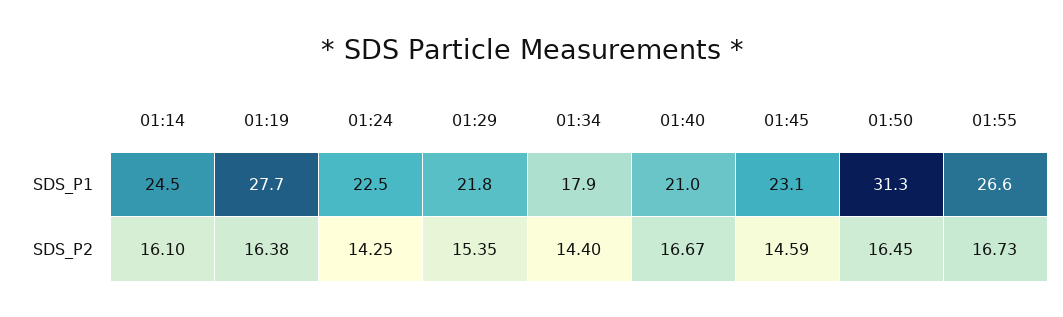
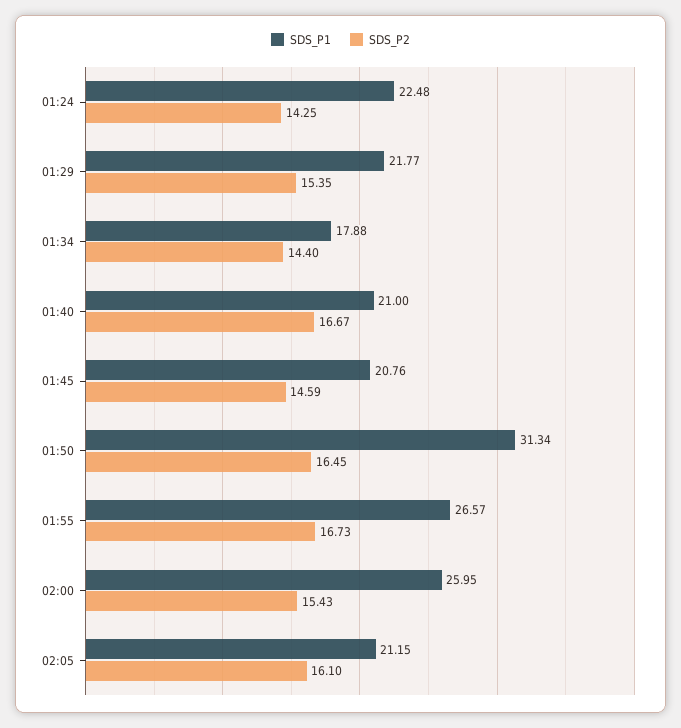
SDS_P1, 01:14: 24.5 -> none
SDS_P1, 01:19: 27.7 -> none
SDS_P1, 01:45: 23.1 -> 20.76
SDS_P2, 01:14: 16.1 -> none
SDS_P2, 01:19: 16.38 -> none
SDS_P1, 02:00: none -> 25.95
SDS_P2, 02:00: none -> 15.43
SDS_P1, 02:05: none -> 21.15
SDS_P2, 02:05: none -> 16.1

